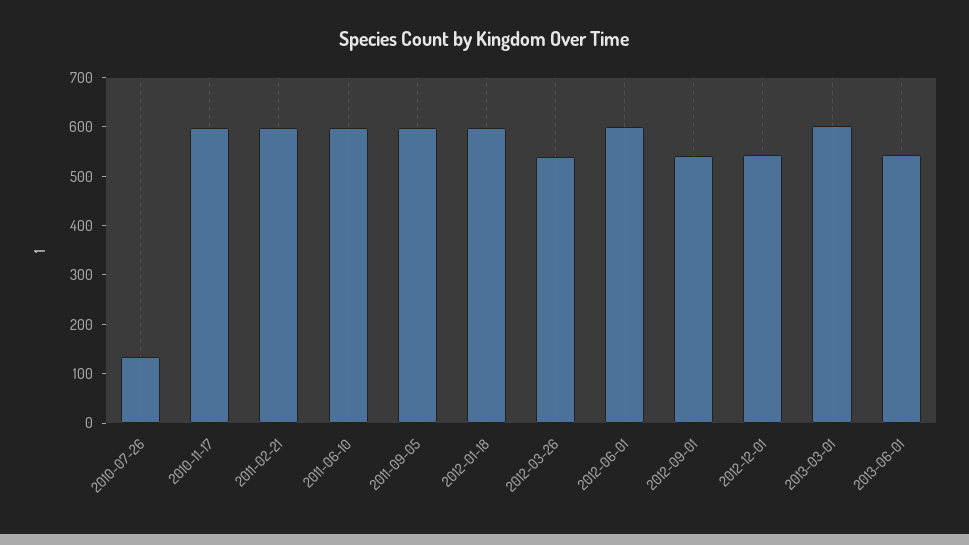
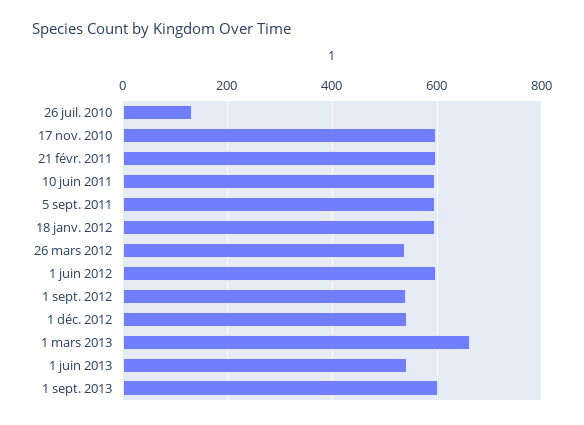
2013-03-01: 600 -> 660
1 sept. 2013: none -> 600

